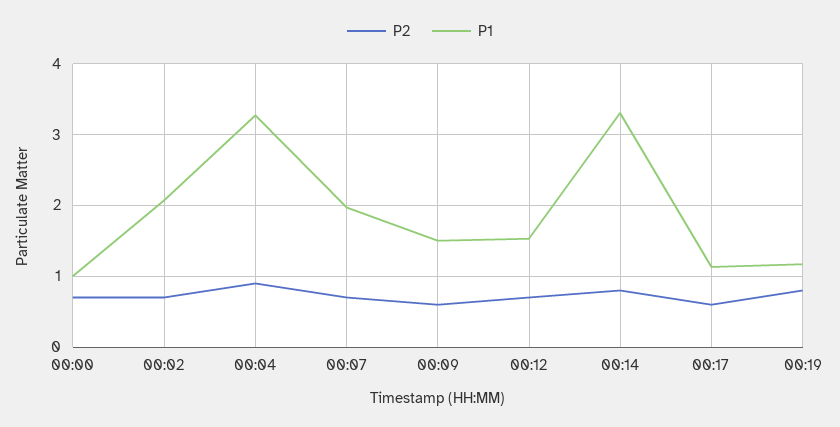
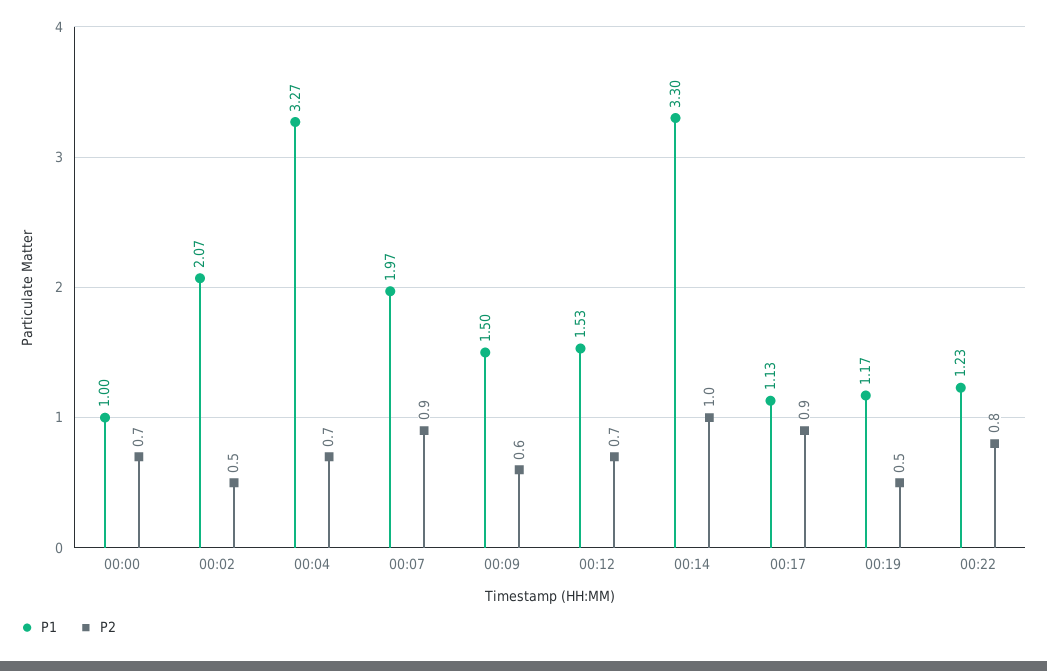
P2, 00:02: 0.7 -> 0.5
P2, 00:04: 0.9 -> 0.7
P2, 00:07: 0.7 -> 0.9
P2, 00:14: 0.8 -> 1
P2, 00:17: 0.6 -> 0.9
P2, 00:19: 0.8 -> 0.5
P1, 00:22: none -> 1.23
P2, 00:22: none -> 0.8

